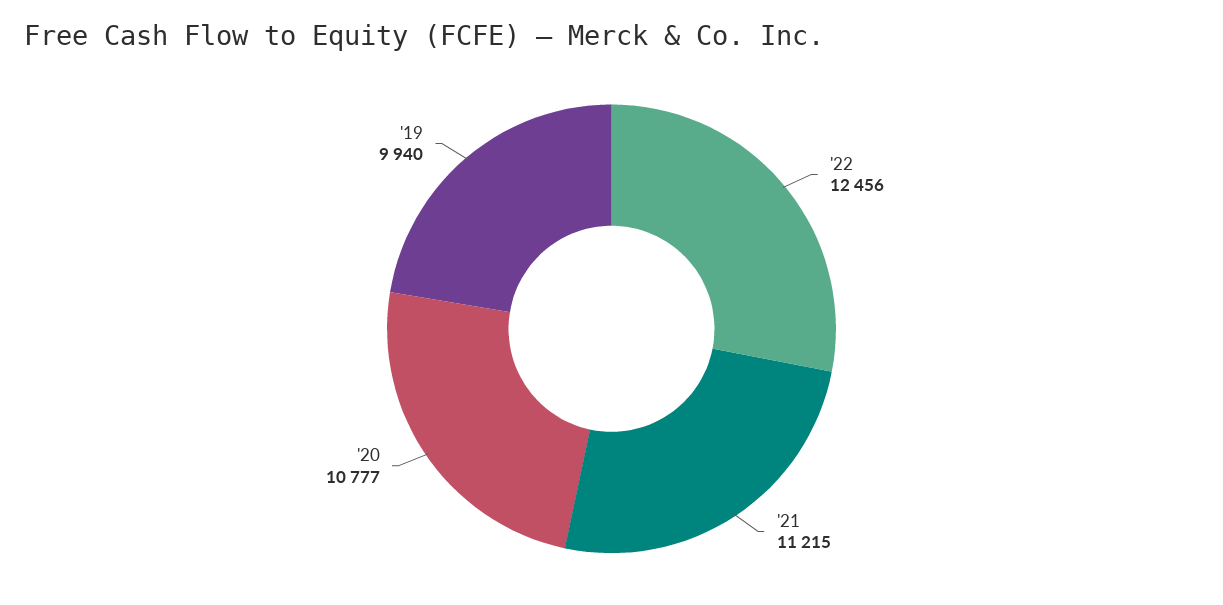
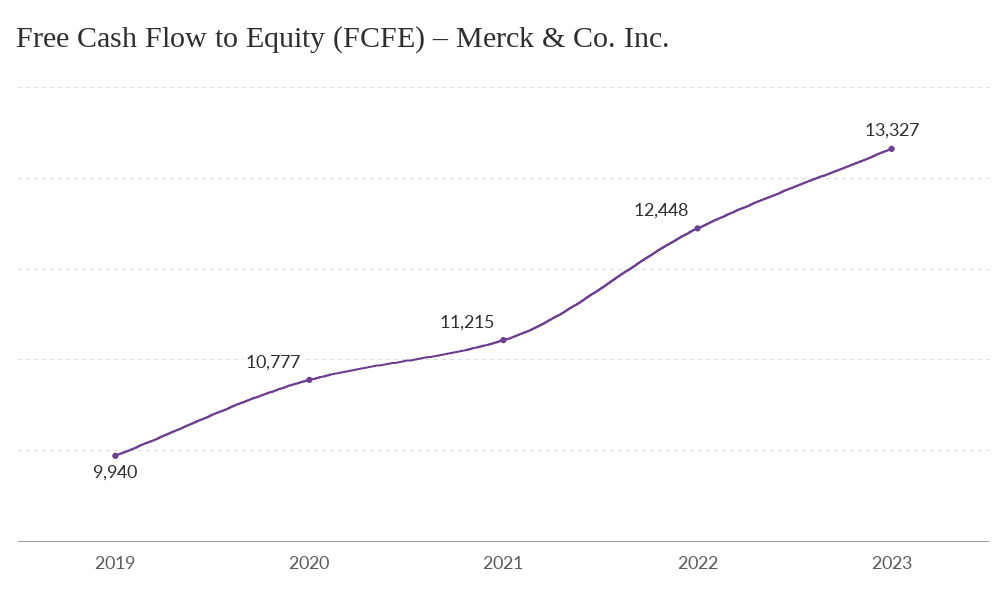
'22: 12456 -> 12448
2023: none -> 13327

